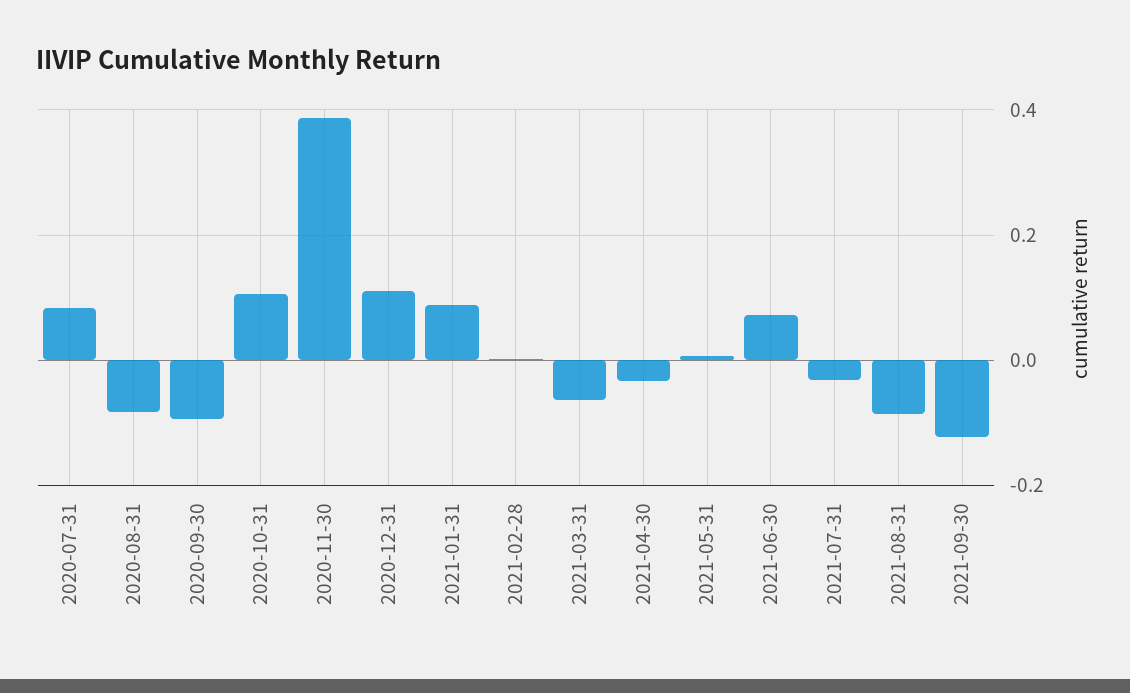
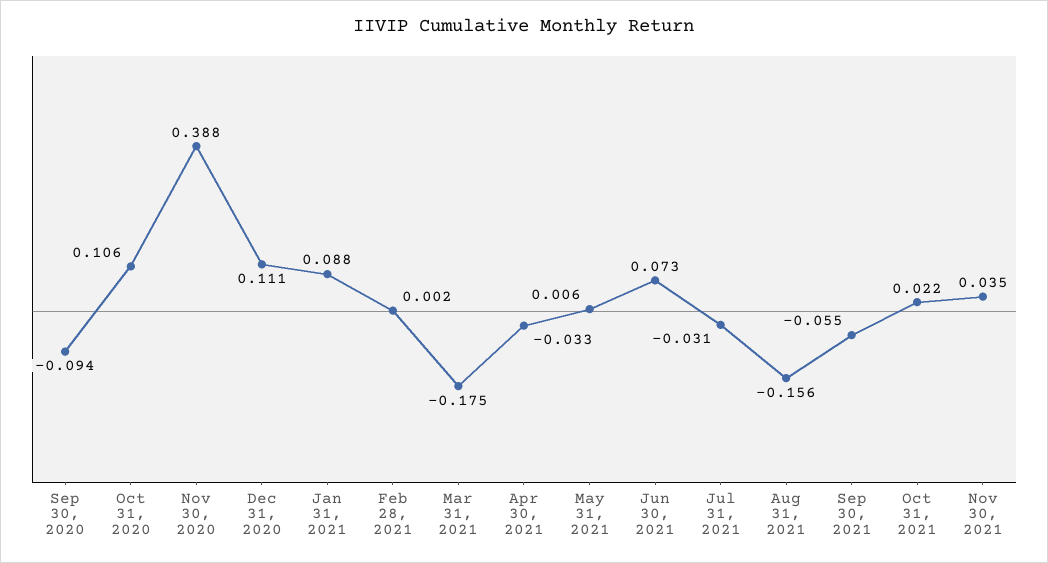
2020-07-31: 0.08 -> none
2020-08-31: -0.08 -> none
2021-03-31: -0.06 -> -0.175
2021-08-31: -0.08 -> -0.156
2021-09-30: -0.12 -> -0.055
Oct 31, 2021: none -> 0.022
Nov 30, 2021: none -> 0.035

